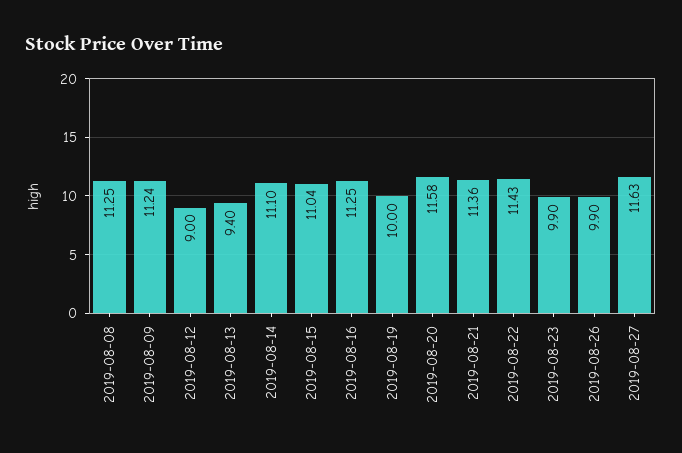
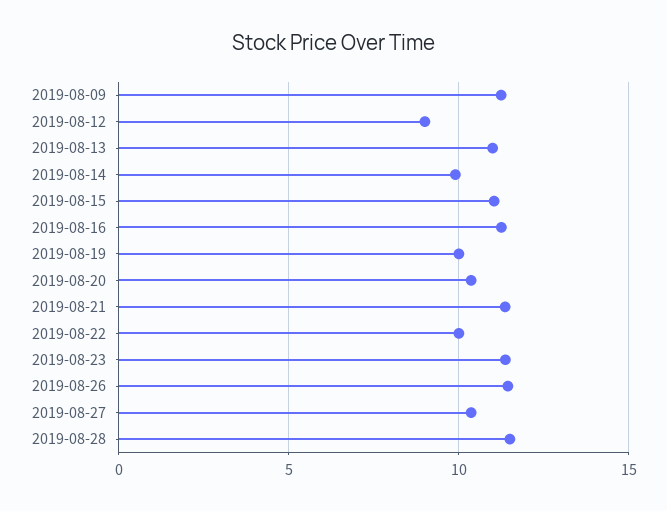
2019-08-08: 11.25 -> none
2019-08-13: 9.4 -> 11
2019-08-14: 11.1 -> 10
2019-08-20: 11.58 -> 10.5
2019-08-22: 11.43 -> 10
2019-08-23: 9.9 -> 11.5
2019-08-26: 9.9 -> 11.5
2019-08-27: 11.63 -> 10.5
2019-08-28: none -> 11.5

